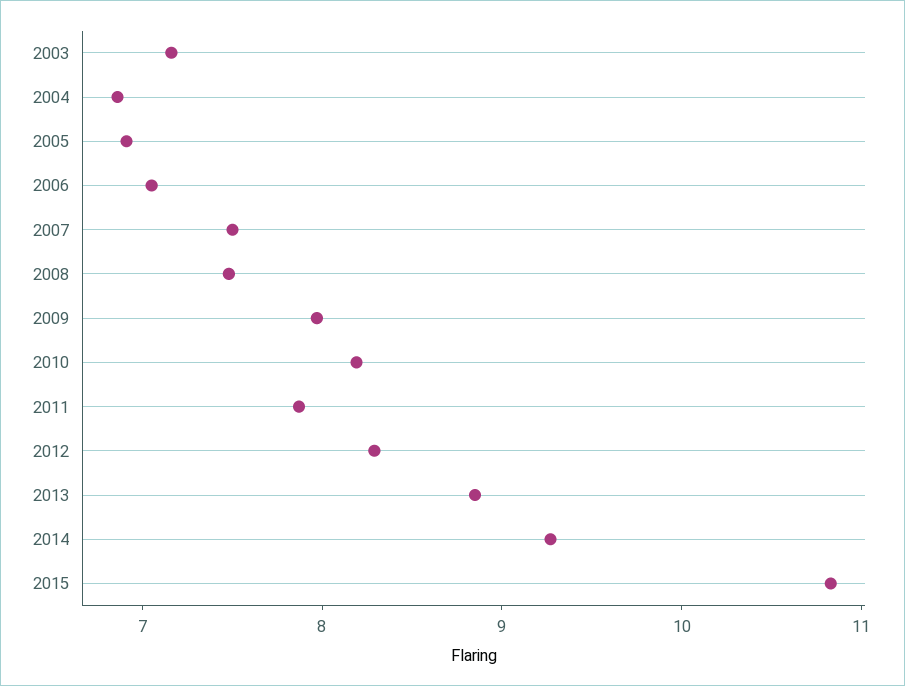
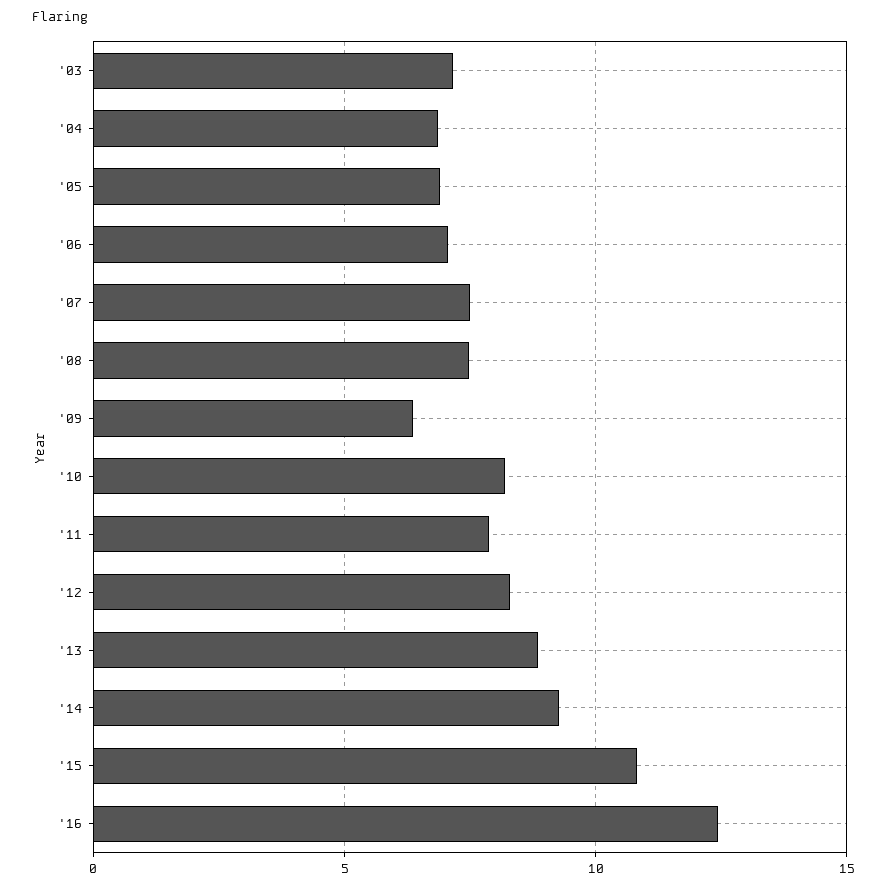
2009: 8 -> 6.5
'16: none -> 12.5

